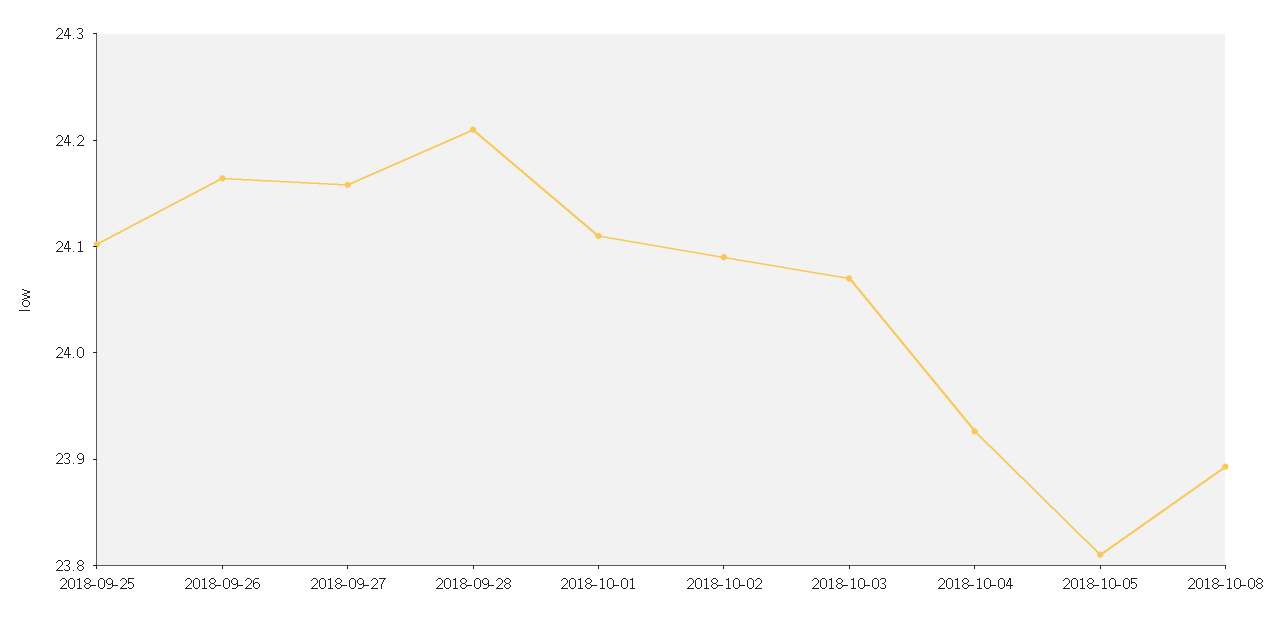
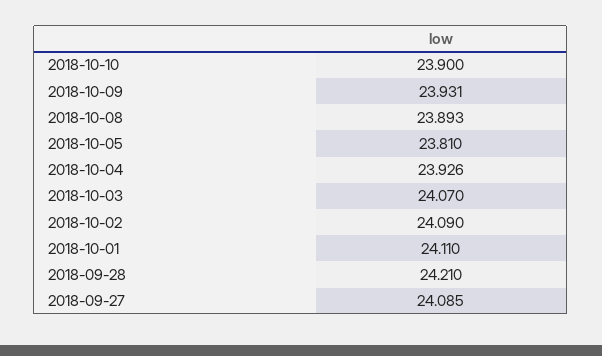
2018-09-25: 24.1 -> none
2018-09-26: 24.16 -> none
2018-09-27: 24.16 -> 24.085
2018-10-10: none -> 23.9
2018-10-09: none -> 23.931

